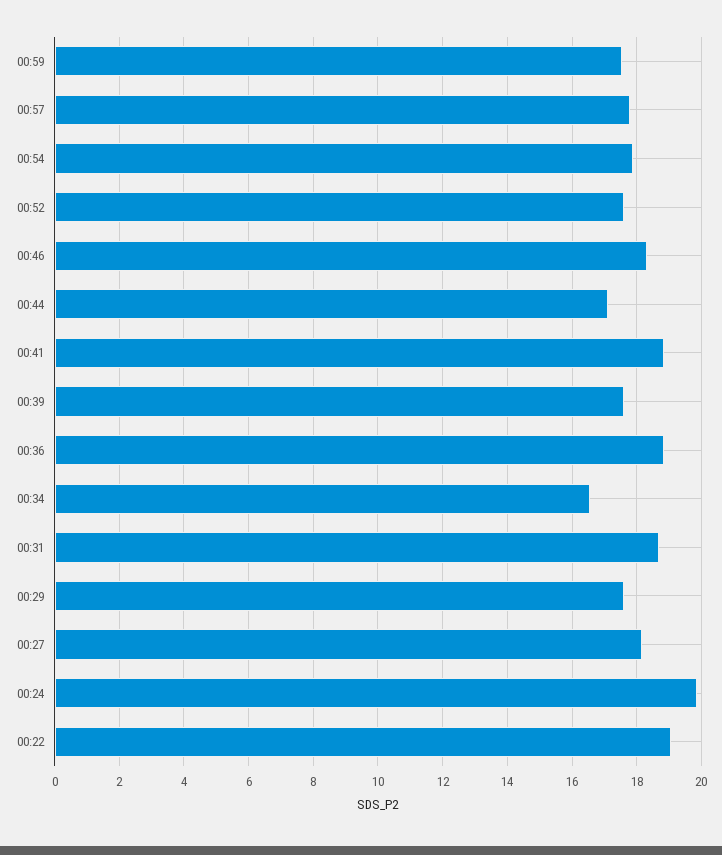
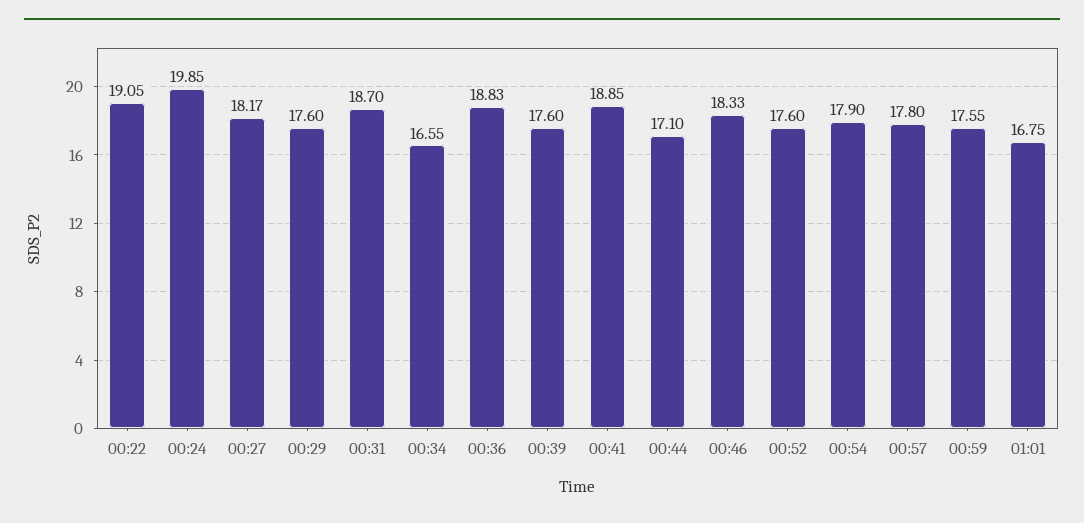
01:01: none -> 16.75

